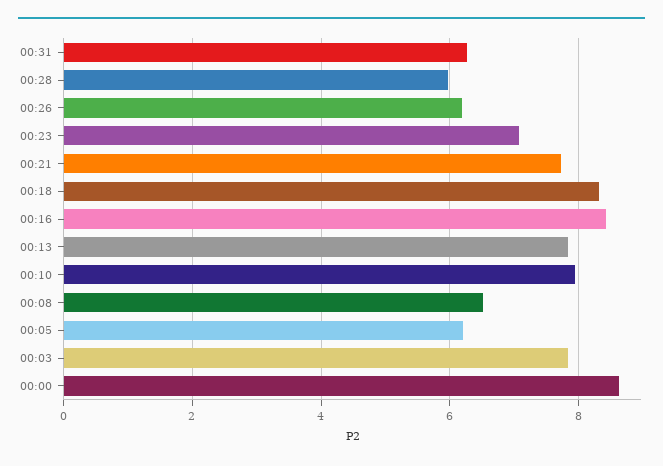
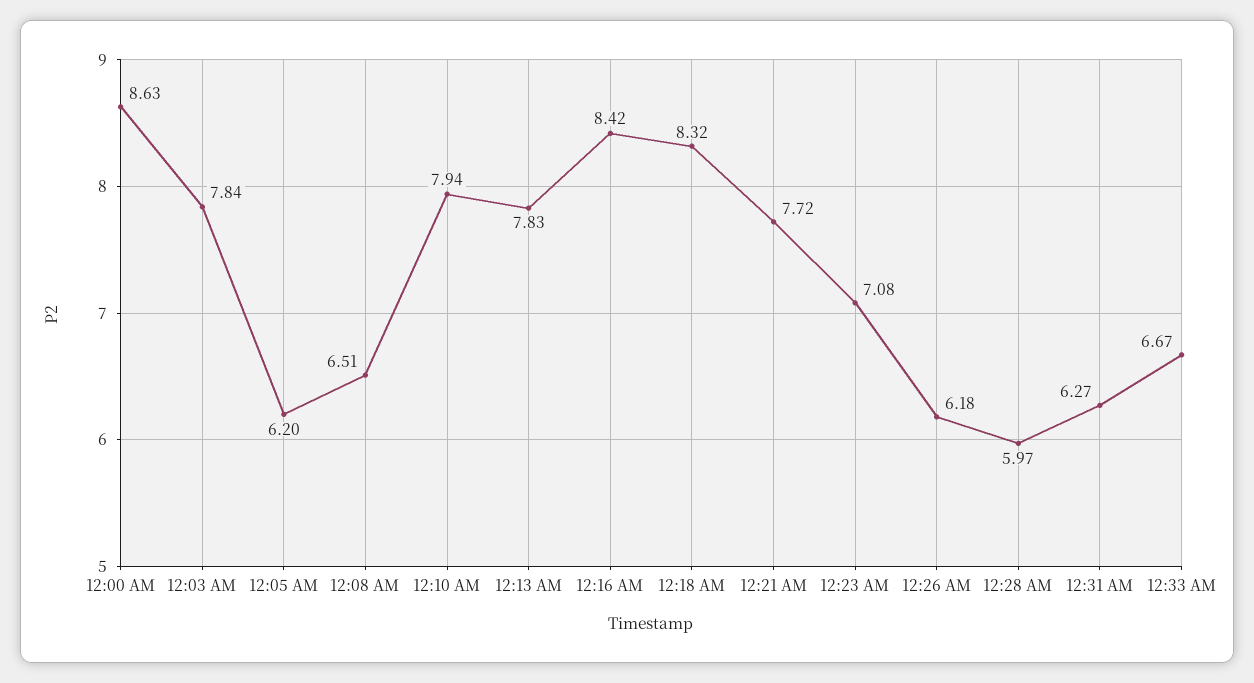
12:33 AM: none -> 6.67

